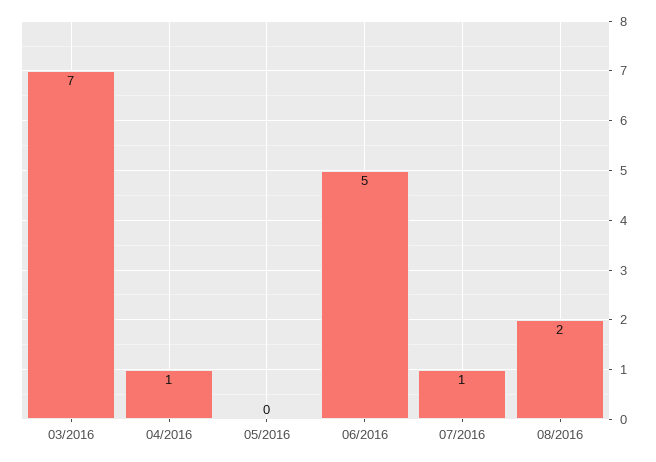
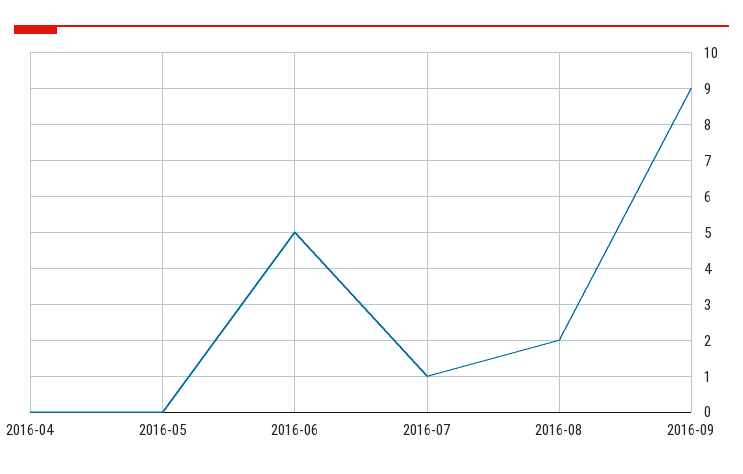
03/2016: 7 -> none
04/2016: 1 -> 0
2016-09: none -> 9

